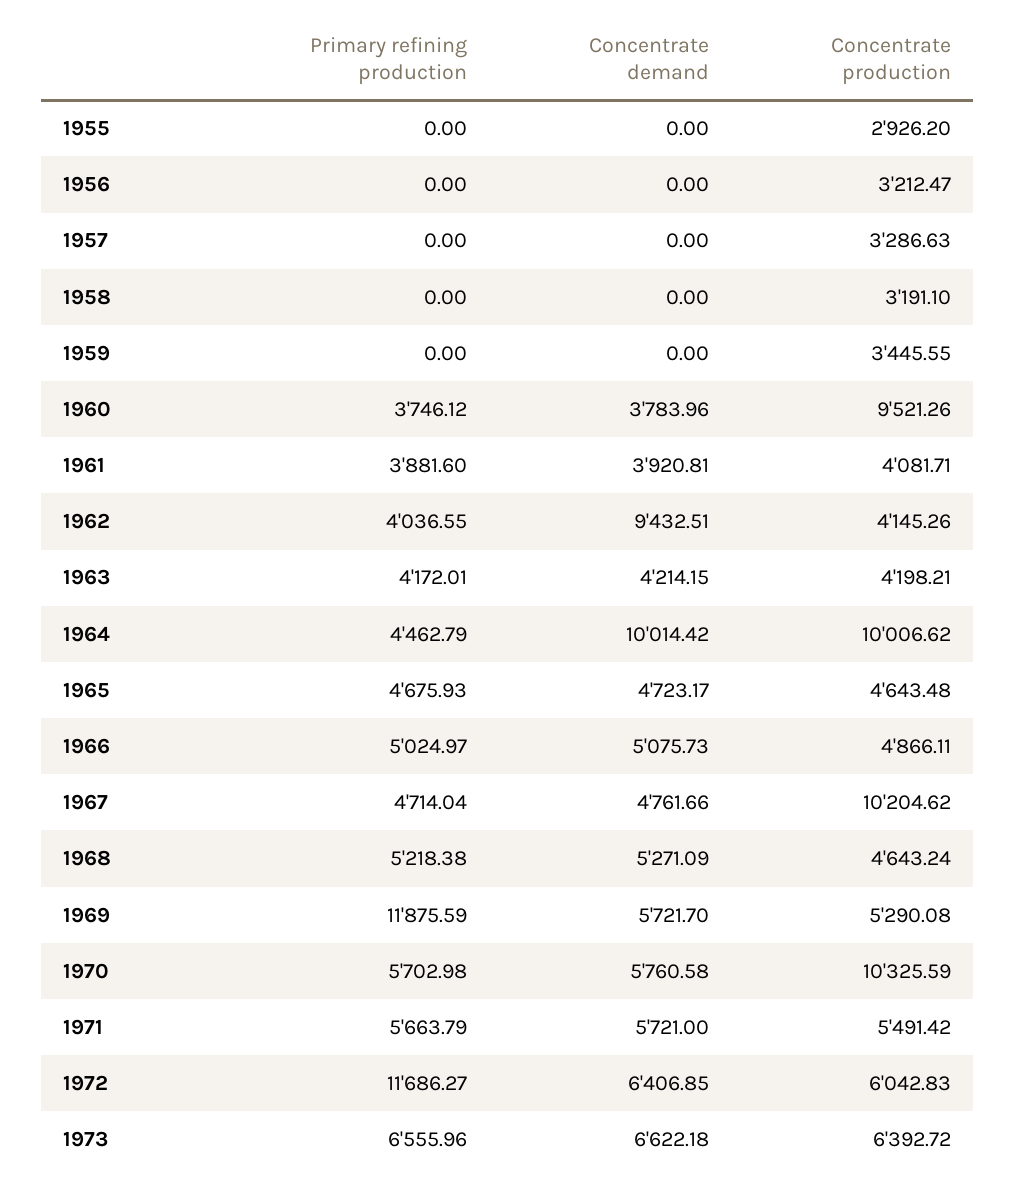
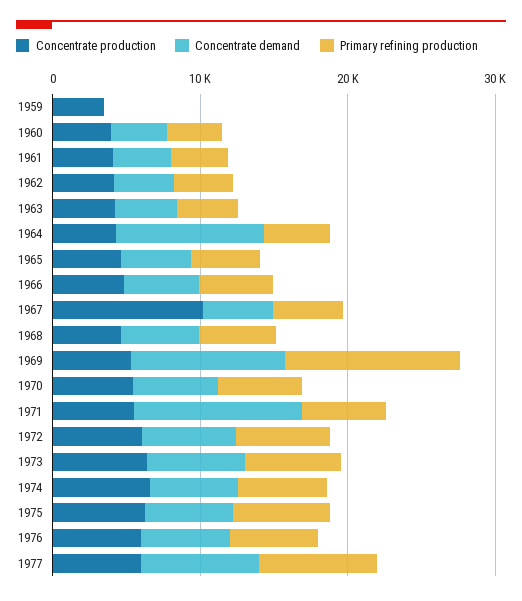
Primary refining production, 1955: 0 -> none
Concentrate demand, 1955: 0 -> none
Concentrate production, 1955: 2926.2 -> none
Primary refining production, 1956: 0 -> none
Concentrate demand, 1956: 0 -> none
Concentrate production, 1956: 3212.47 -> none
Primary refining production, 1957: 0 -> none
Concentrate demand, 1957: 0 -> none
Concentrate production, 1957: 3286.63 -> none
Primary refining production, 1958: 0 -> none
Concentrate demand, 1958: 0 -> none
Concentrate production, 1958: 3191.1 -> none
Concentrate production, 1960: 9521.26 -> 4000
Concentrate demand, 1962: 9432.51 -> 4000
Concentrate production, 1964: 10006.62 -> 4000
Concentrate demand, 1969: 5721.7 -> 10000
Concentrate production, 1970: 10325.59 -> 6000
Concentrate demand, 1971: 5721 -> 12000
Primary refining production, 1972: 11686.27 -> 6000
Concentrate production, 1974: none -> 6000
Concentrate demand, 1974: none -> 6000
Primary refining production, 1974: none -> 6000
Concentrate production, 1975: none -> 6000
Concentrate demand, 1975: none -> 6000
Primary refining production, 1975: none -> 6000
Concentrate production, 1976: none -> 6000
Concentrate demand, 1976: none -> 6000
Primary refining production, 1976: none -> 6000
Concentrate production, 1977: none -> 6000
Concentrate demand, 1977: none -> 8000
Primary refining production, 1977: none -> 8000

